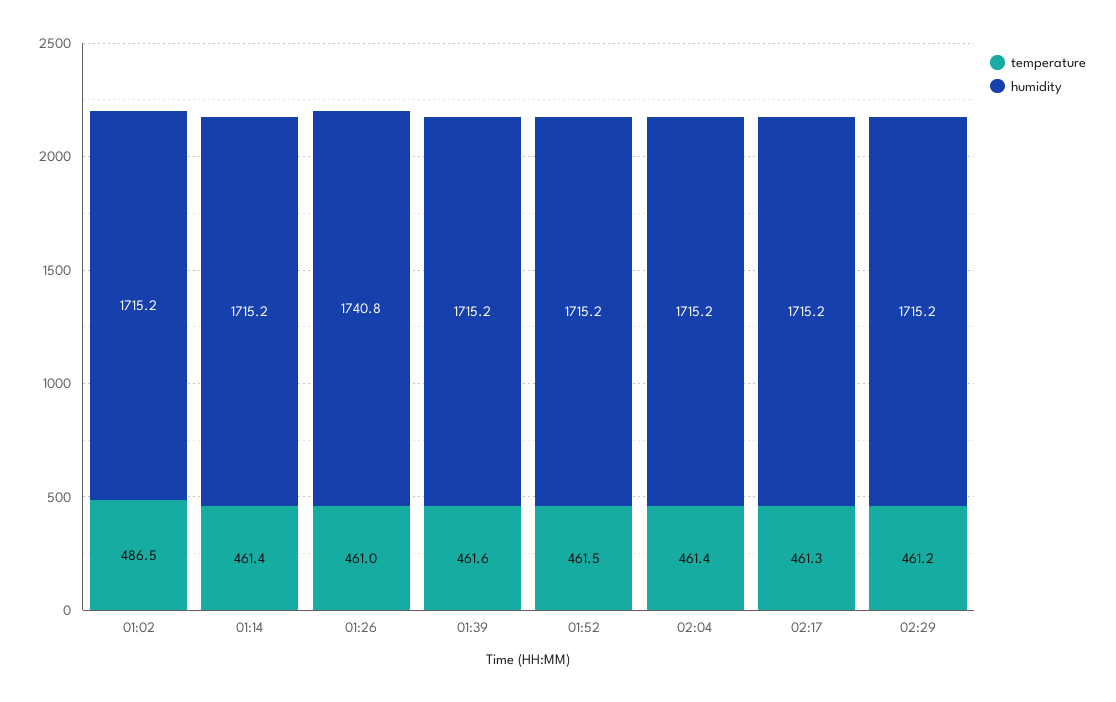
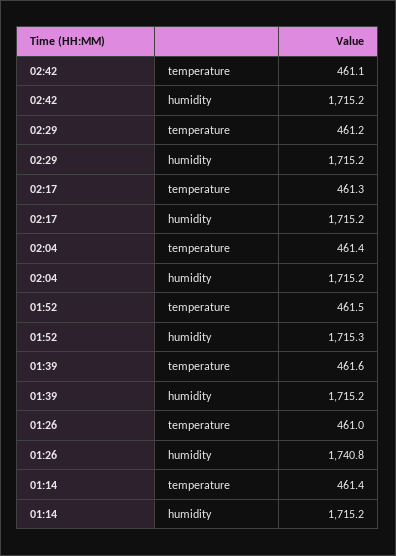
temperature, 01:02: 486.5 -> none
humidity, 01:02: 1715.2 -> none
humidity, 01:52: 1715.2 -> 1715.3
temperature, 02:42: none -> 461.1
humidity, 02:42: none -> 1715.2

